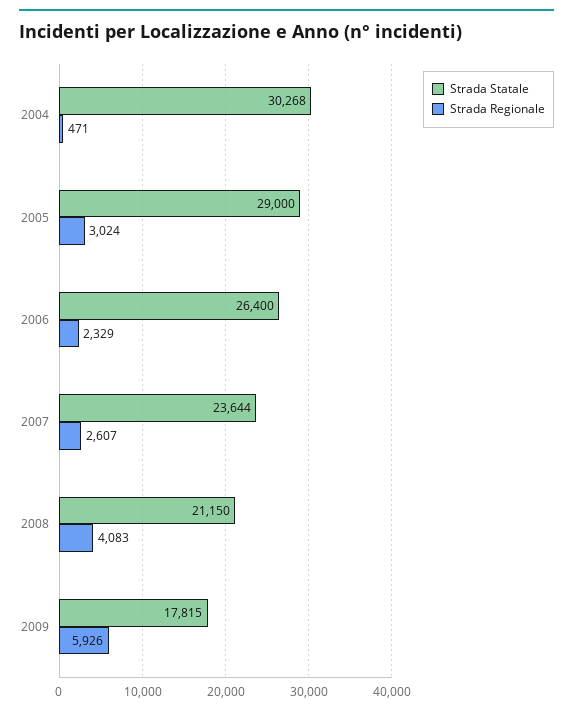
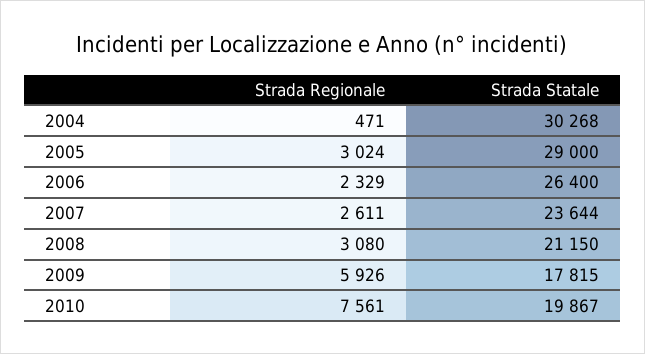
Strada Regionale, 2007: 2607 -> 2611
Strada Regionale, 2008: 4083 -> 3080
Strada Regionale, 2010: none -> 7561
Strada Statale, 2010: none -> 19867

